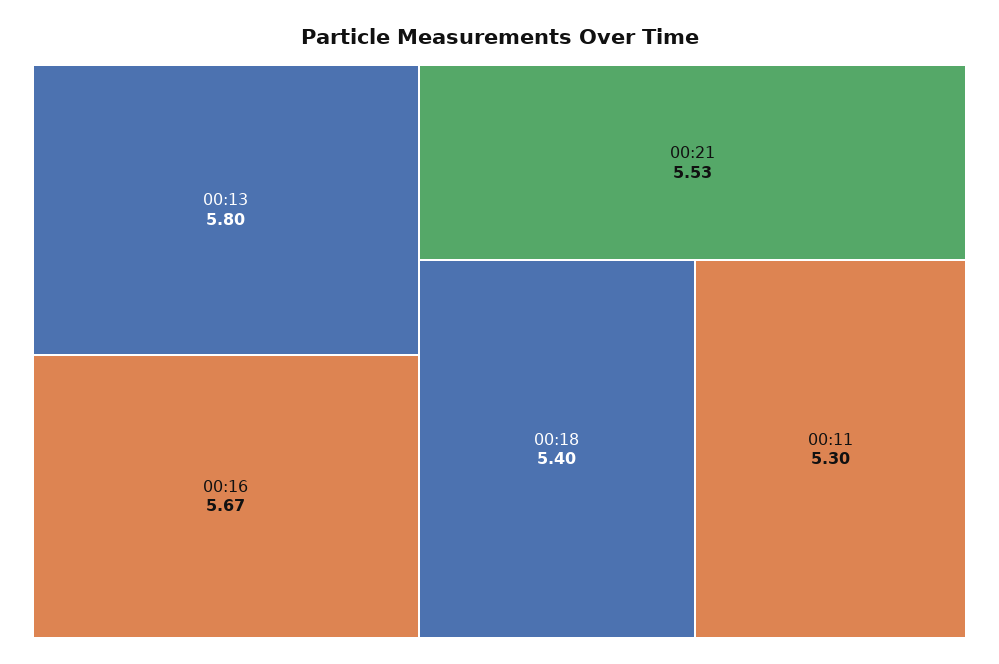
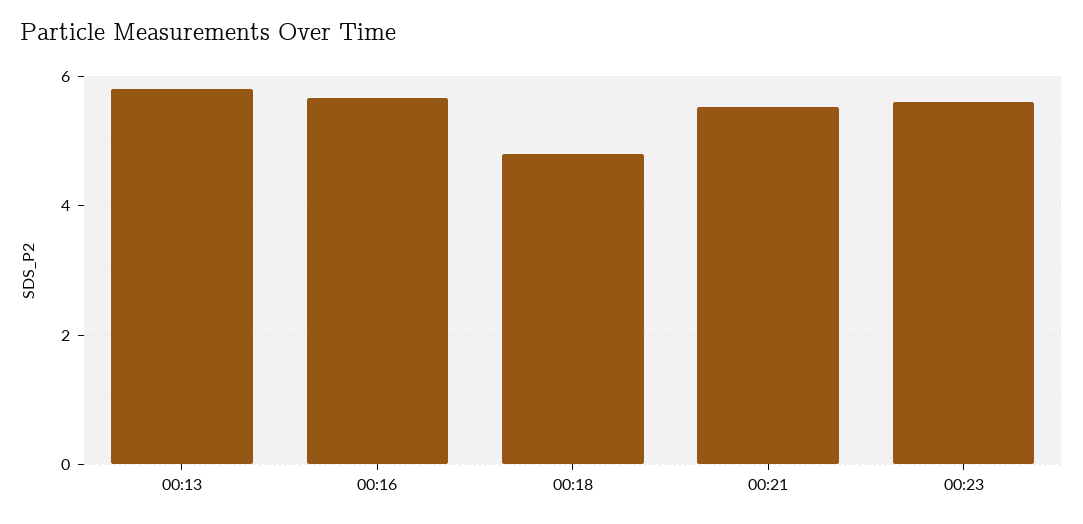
00:18: 5.4 -> 4.8
00:11: 5.3 -> none
00:23: none -> 5.6

